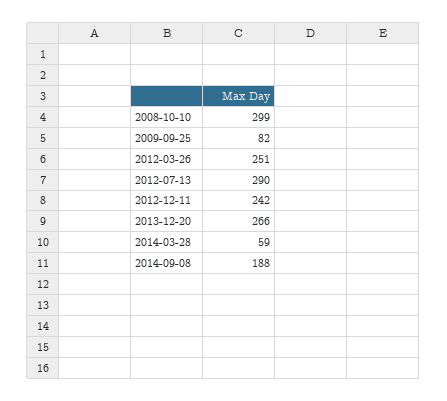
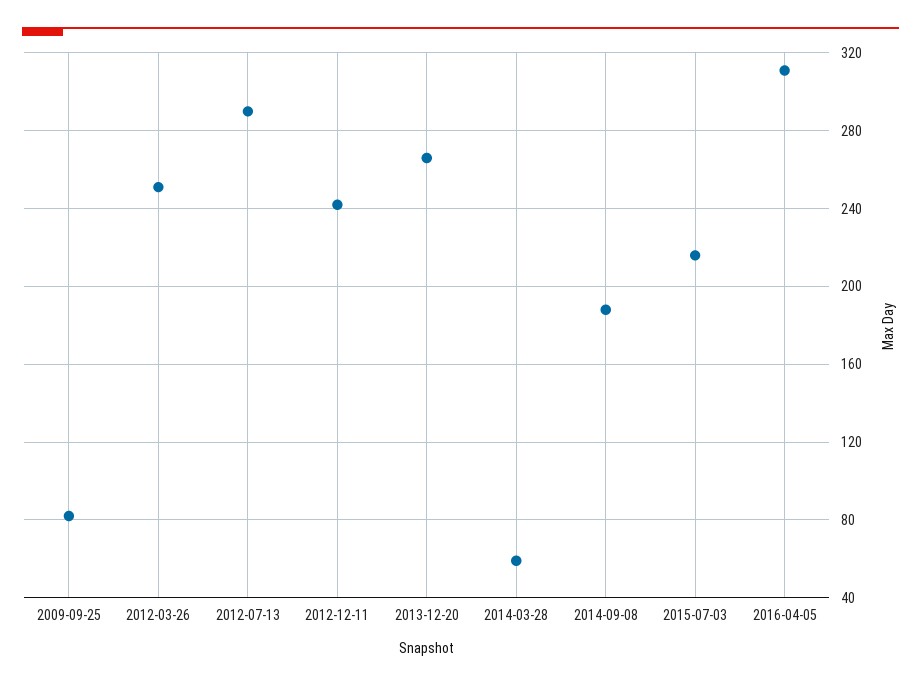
2008-10-10: 299 -> none
2015-07-03: none -> 215
2016-04-05: none -> 310

